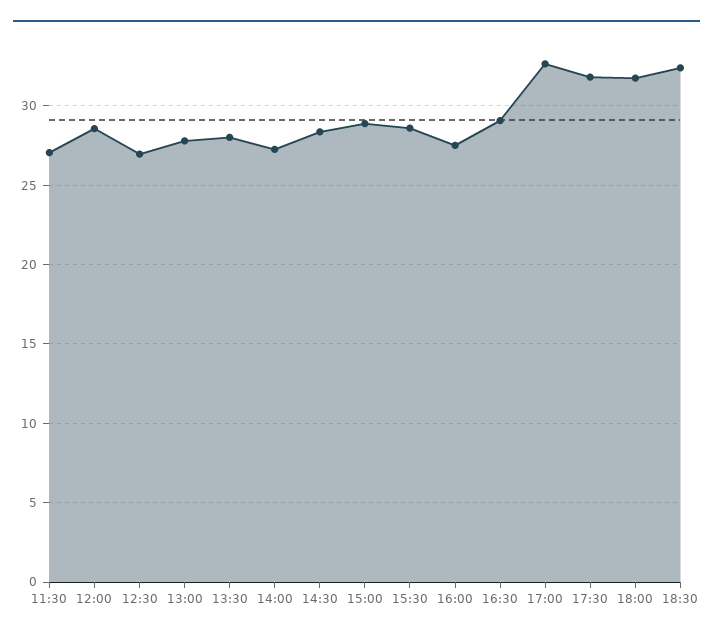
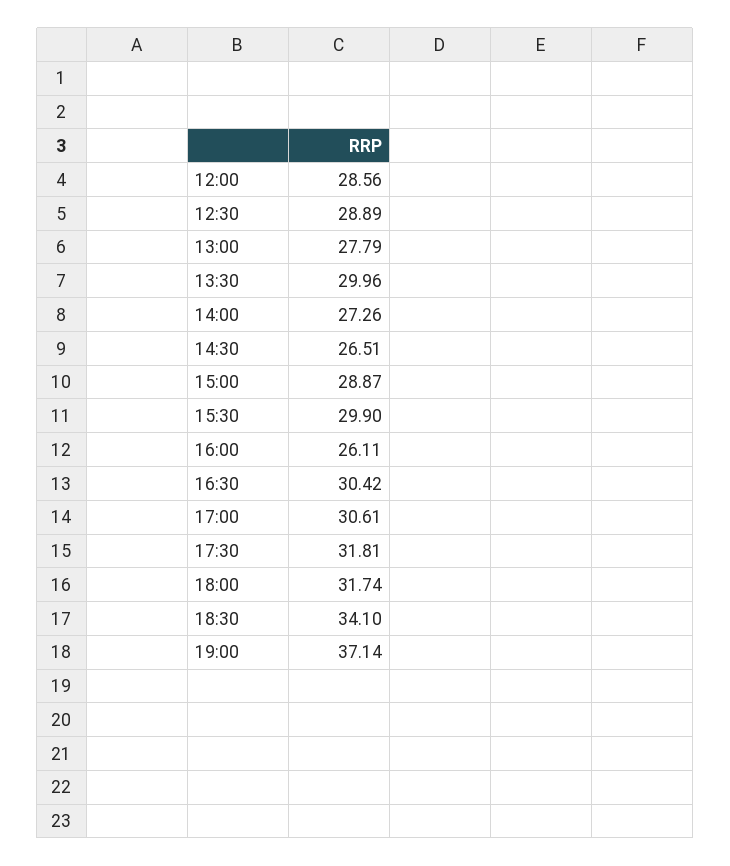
11:30: 27 -> none
12:30: 27 -> 28.89
13:30: 28 -> 29.96
14:30: 28.5 -> 26.51
15:30: 28.5 -> 29.9
16:00: 27.5 -> 26.11
16:30: 29 -> 30.42
17:00: 32.5 -> 30.61
18:30: 32.5 -> 34.1
19:00: none -> 37.14

